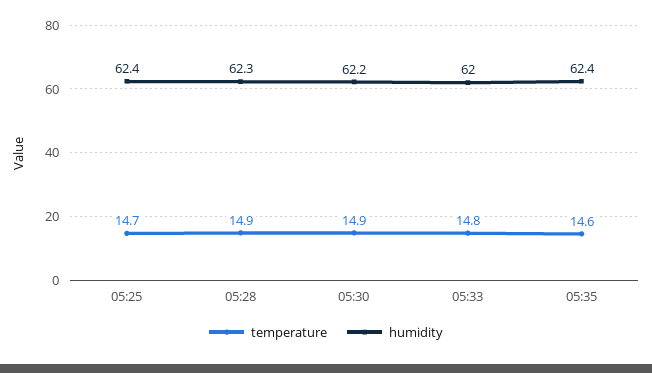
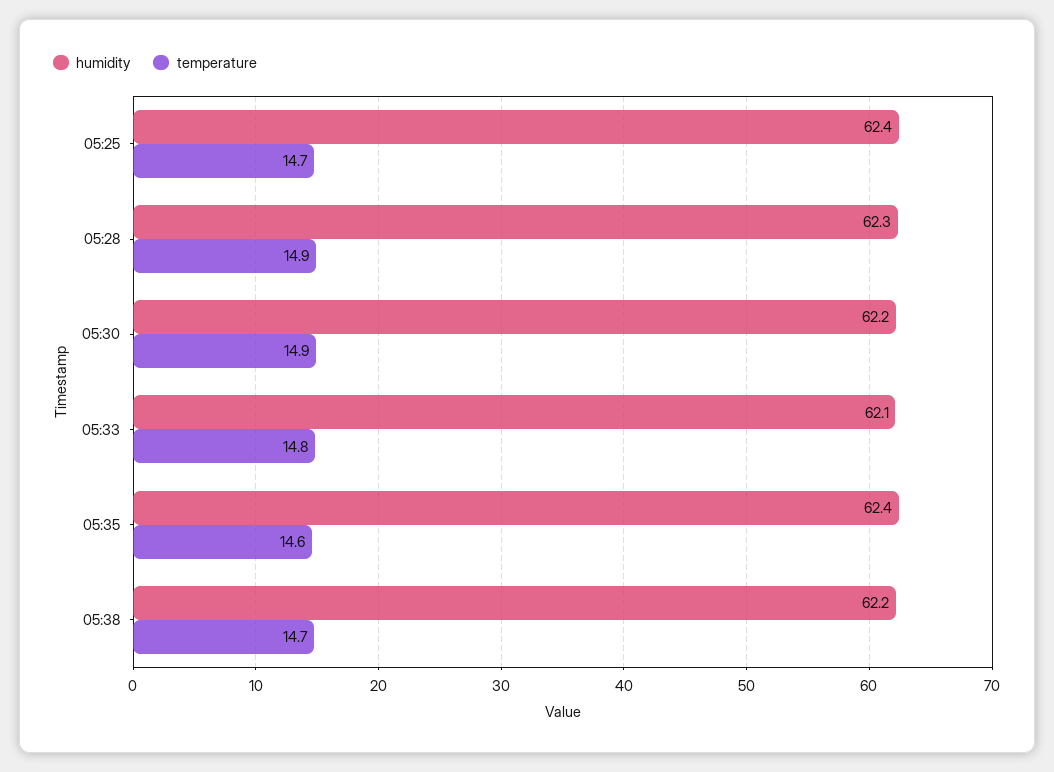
humidity, 05:33: 62 -> 62.1
humidity, 05:38: none -> 62.2
temperature, 05:38: none -> 14.7

